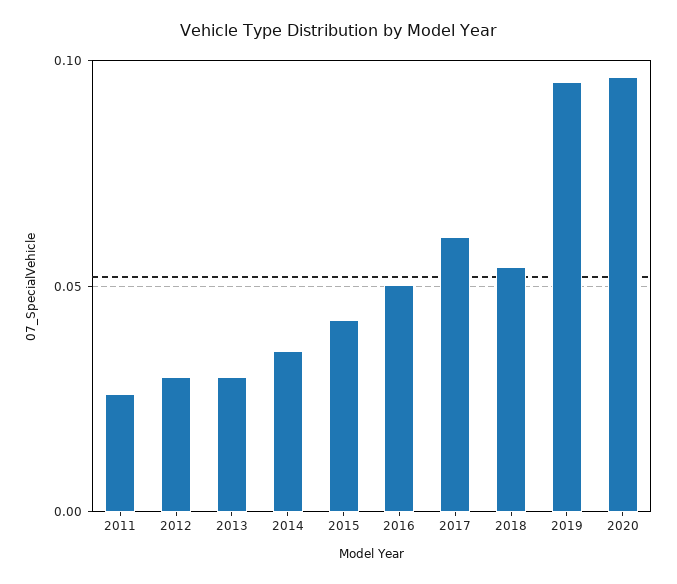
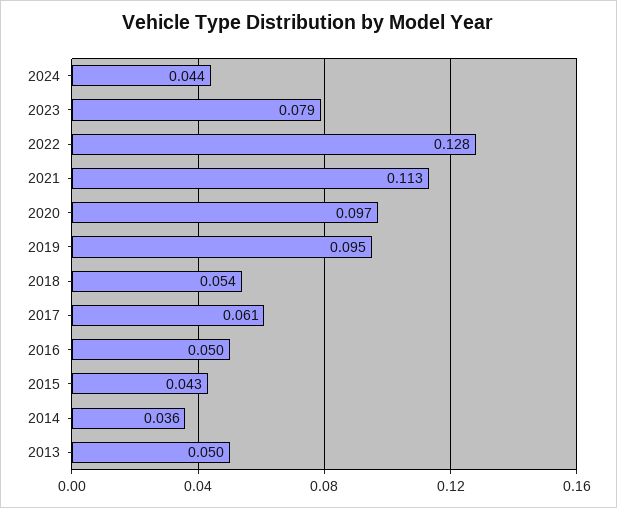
2011: 0.025 -> none
2012: 0.03 -> none
2013: 0.03 -> 0.05
2024: none -> 0.044
2023: none -> 0.079
2022: none -> 0.128
2021: none -> 0.113

